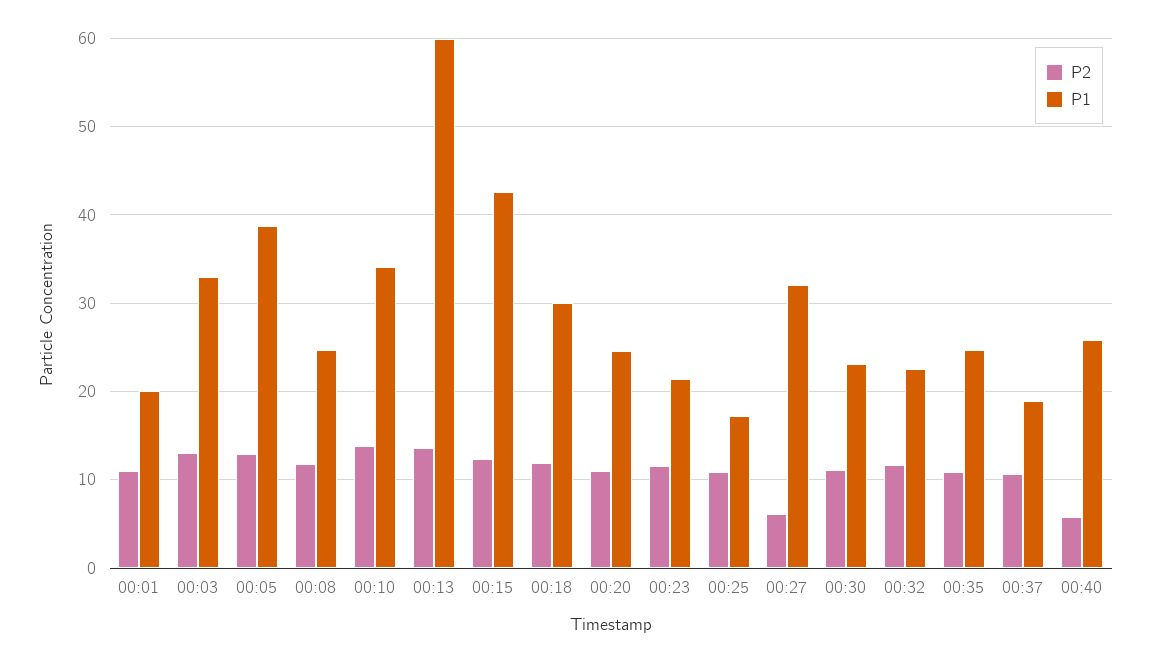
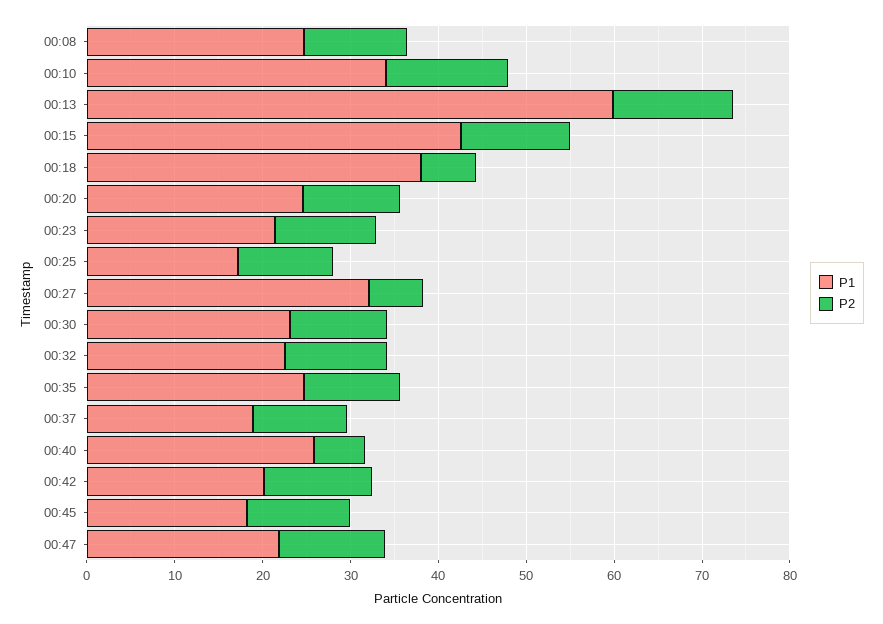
P2, 00:01: 11 -> none
P1, 00:01: 20 -> none
P2, 00:03: 13 -> none
P1, 00:03: 33 -> none
P2, 00:05: 13 -> none
P1, 00:05: 39 -> none
P2, 00:18: 12 -> 6
P1, 00:18: 30 -> 38
P1, 00:42: none -> 20
P2, 00:42: none -> 12
P1, 00:45: none -> 18
P2, 00:45: none -> 12
P1, 00:47: none -> 22
P2, 00:47: none -> 12

